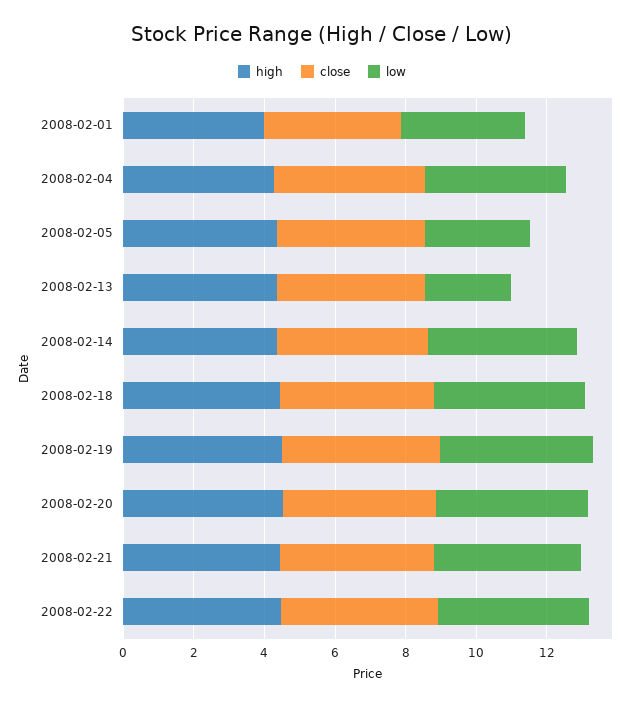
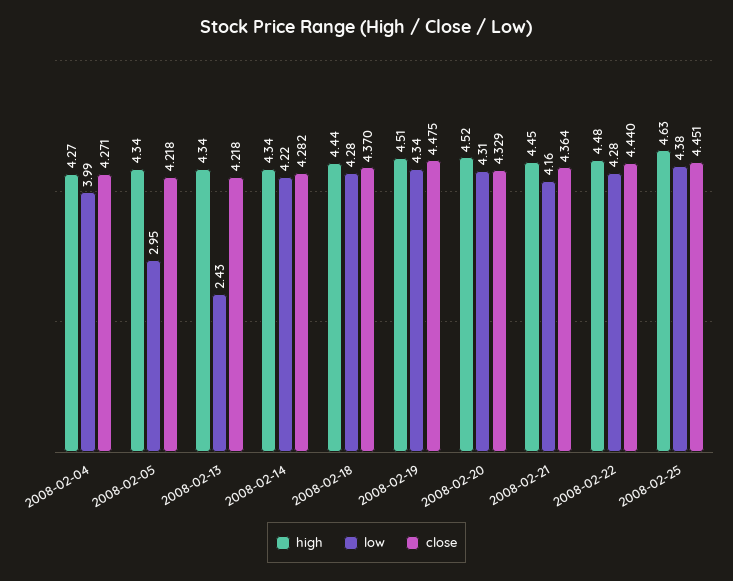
high, 2008-02-01: 4 -> none
close, 2008-02-01: 4 -> none
low, 2008-02-01: 3.5 -> none
high, 2008-02-25: none -> 4.63
low, 2008-02-25: none -> 4.38
close, 2008-02-25: none -> 4.451

